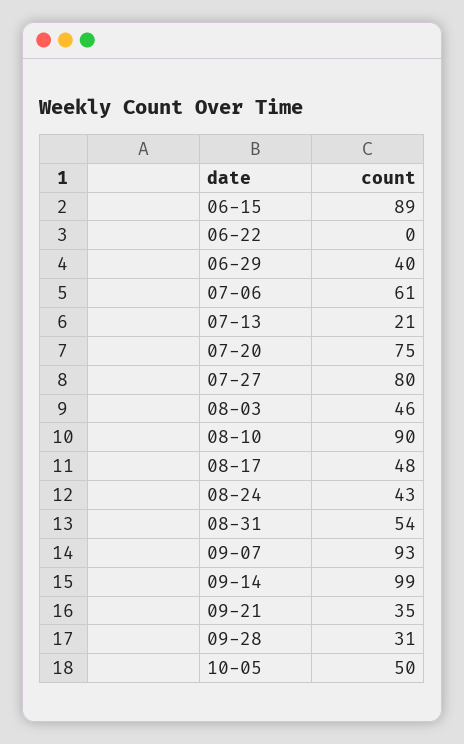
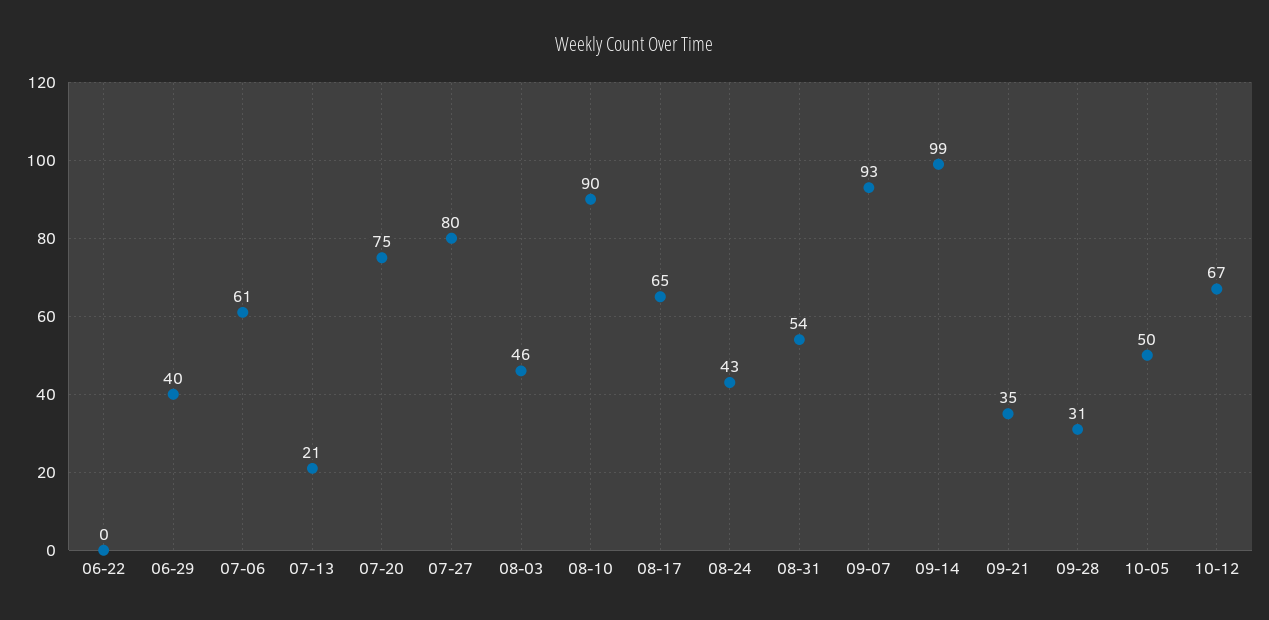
06-15: 89 -> none
08-17: 48 -> 65
10-12: none -> 67

